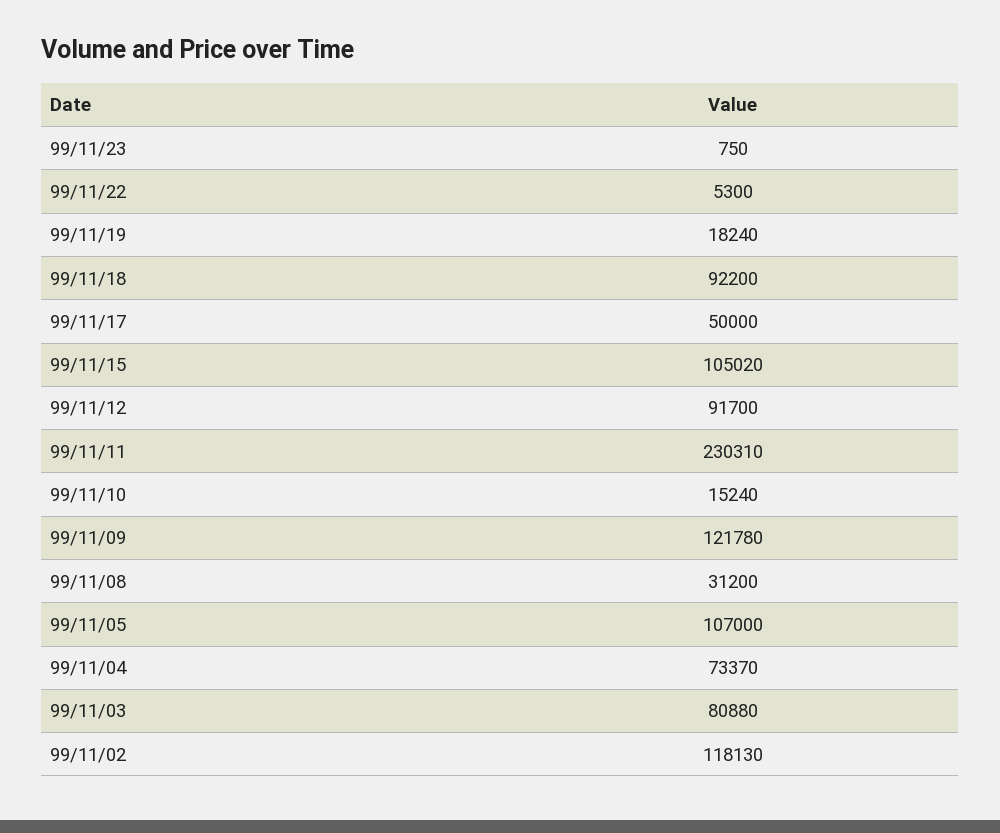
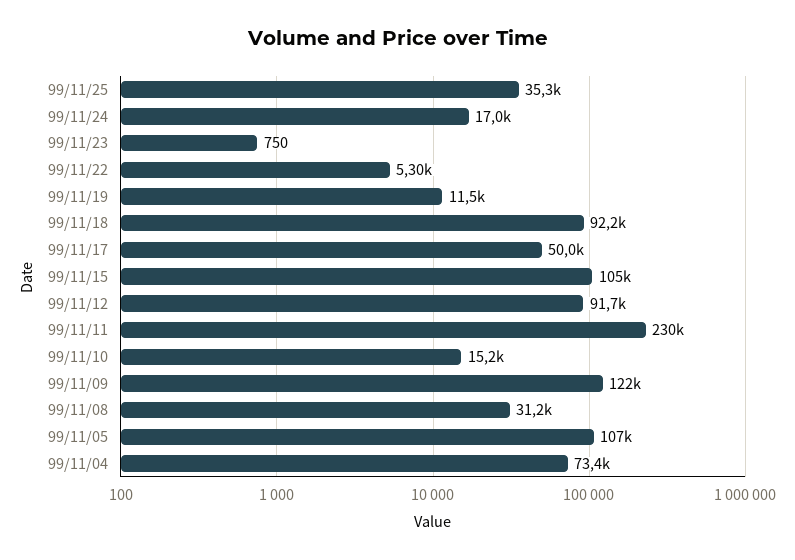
99/11/19: 18240 -> 11500
99/11/03: 80880 -> none
99/11/02: 118130 -> none
99/11/25: none -> 35300
99/11/24: none -> 17000

